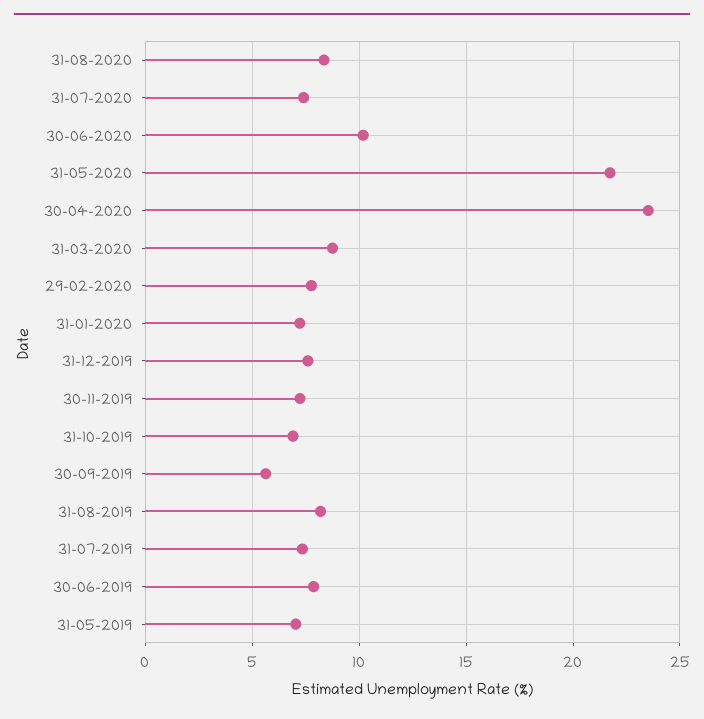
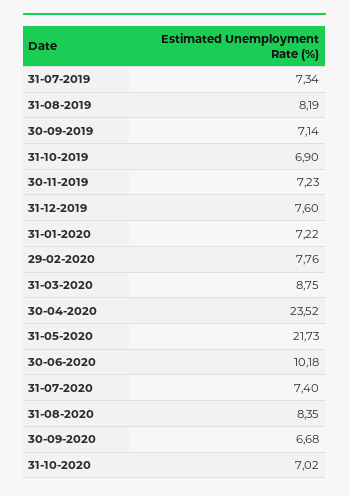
30-09-2019: 5.5 -> 7.14
30-06-2019: 8 -> none
31-05-2019: 7 -> none
30-09-2020: none -> 6.68
31-10-2020: none -> 7.02

